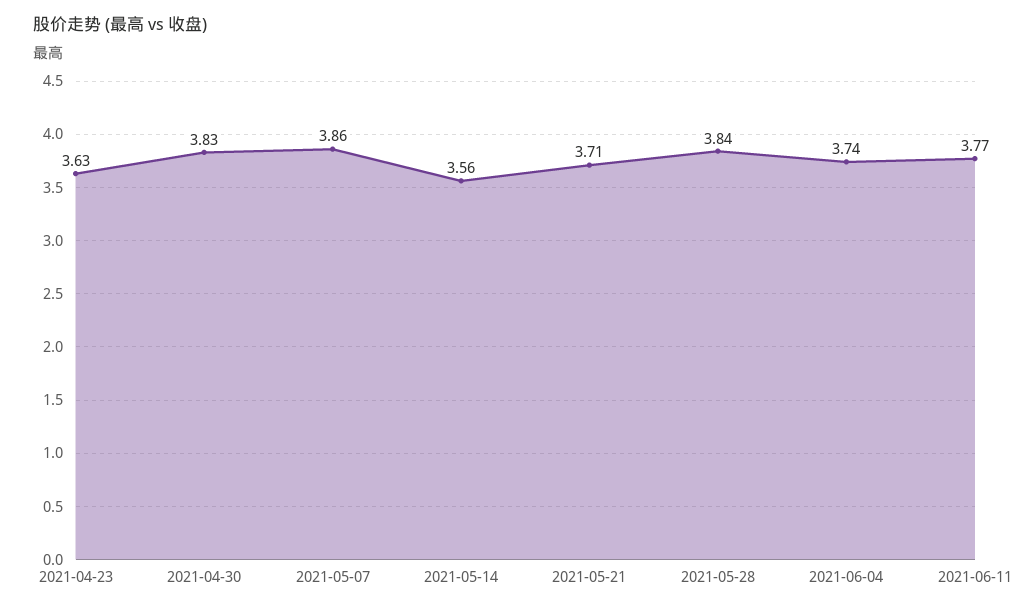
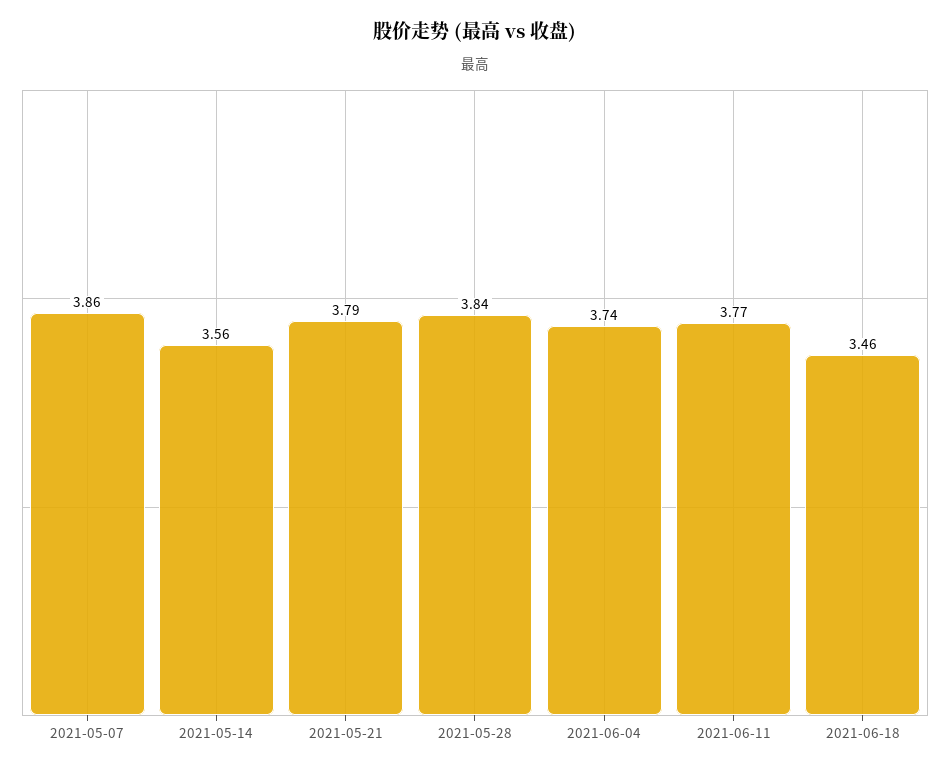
2021-04-23: 3.63 -> none
2021-04-30: 3.83 -> none
2021-05-21: 3.71 -> 3.79
2021-06-18: none -> 3.46

